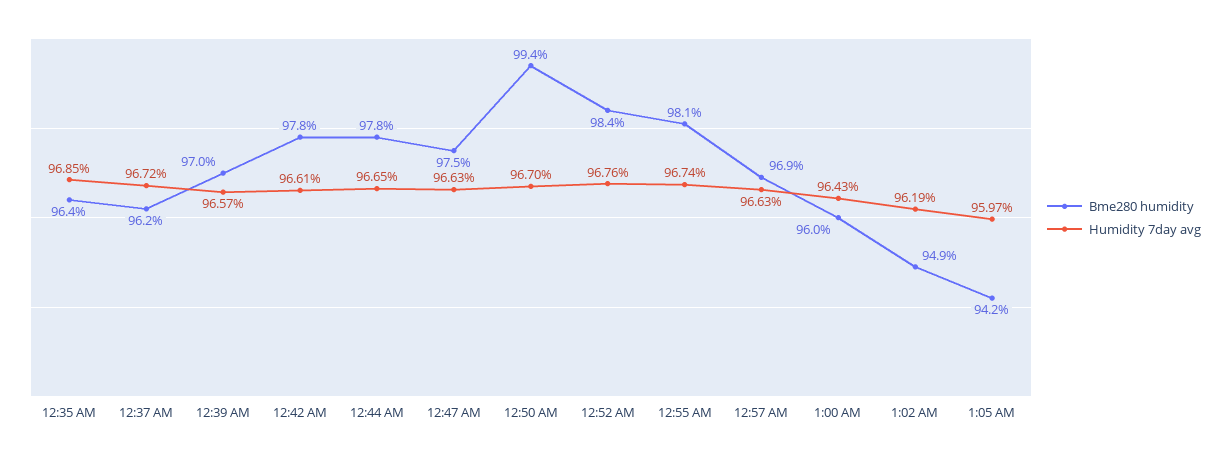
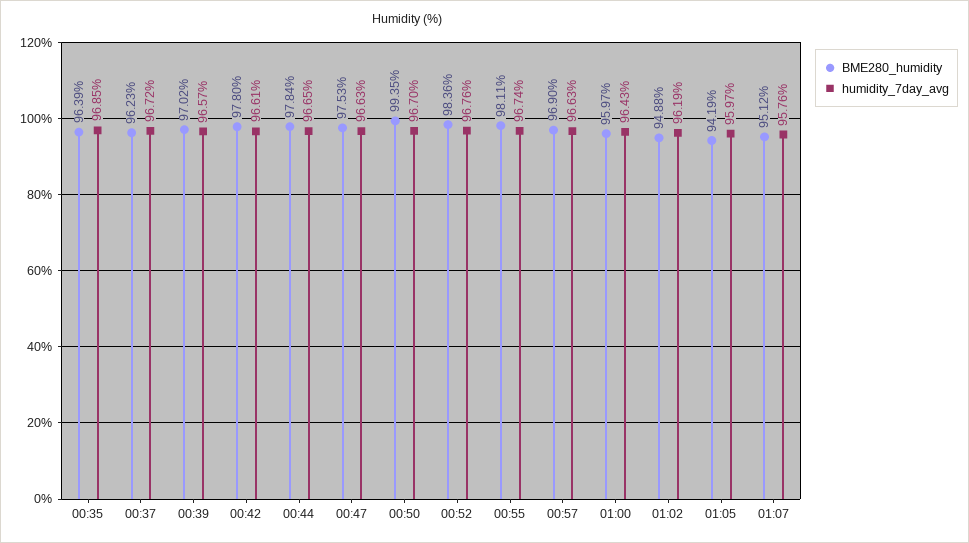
Bme280 humidity, 01:07: none -> 95.12
Humidity 7day avg, 01:07: none -> 95.76

